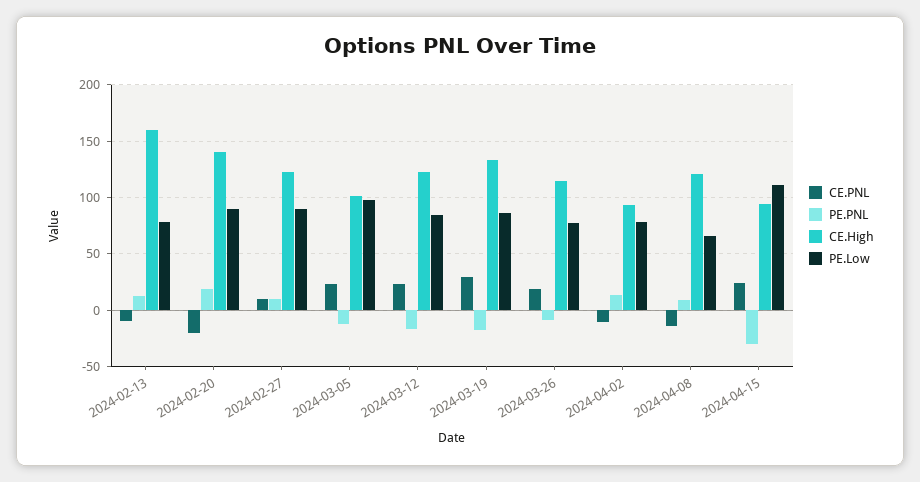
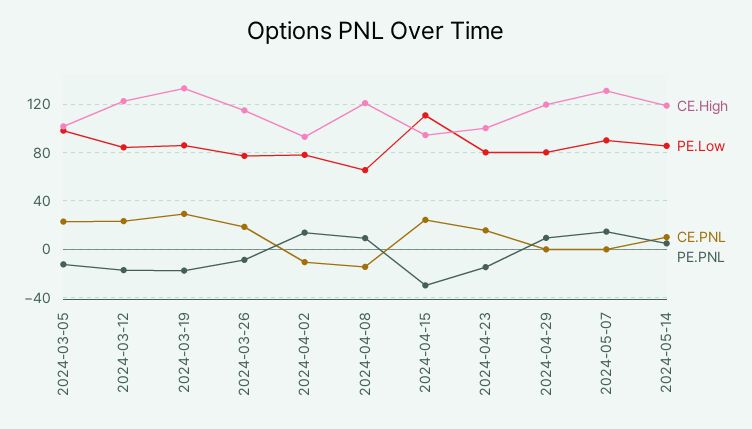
CE.PNL, 2024-02-13: -10 -> none
PE.PNL, 2024-02-13: 10 -> none
CE.High, 2024-02-13: 160 -> none
PE.Low, 2024-02-13: 80 -> none
CE.PNL, 2024-02-20: -20 -> none
PE.PNL, 2024-02-20: 20 -> none
CE.High, 2024-02-20: 140 -> none
PE.Low, 2024-02-20: 90 -> none
CE.PNL, 2024-02-27: 10 -> none
PE.PNL, 2024-02-27: 10 -> none
CE.High, 2024-02-27: 120 -> none
PE.Low, 2024-02-27: 90 -> none
CE.High, 2024-04-23: none -> 100
PE.Low, 2024-04-23: none -> 80
CE.PNL, 2024-04-23: none -> 15
PE.PNL, 2024-04-23: none -> -15
CE.High, 2024-04-29: none -> 120
PE.Low, 2024-04-29: none -> 80
CE.PNL, 2024-04-29: none -> 0
PE.PNL, 2024-04-29: none -> 10
CE.High, 2024-05-07: none -> 130
PE.Low, 2024-05-07: none -> 90
CE.PNL, 2024-05-07: none -> 0
PE.PNL, 2024-05-07: none -> 15
CE.High, 2024-05-14: none -> 120
PE.Low, 2024-05-14: none -> 85
CE.PNL, 2024-05-14: none -> 10
PE.PNL, 2024-05-14: none -> 5

